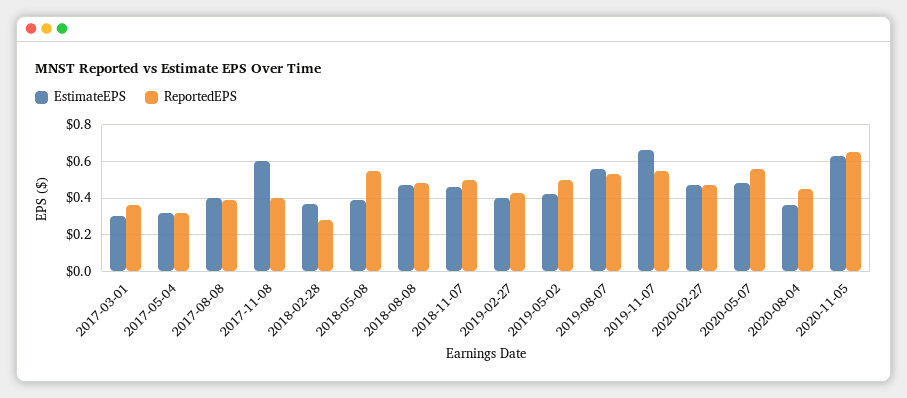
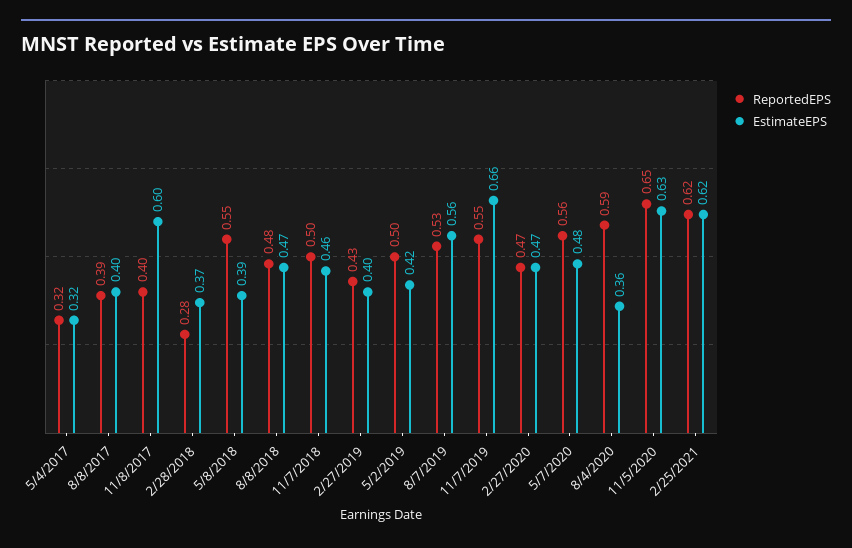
EstimateEPS, 2017-03-01: 0.3 -> none
ReportedEPS, 2017-03-01: 0.35 -> none
ReportedEPS, 2020-08-04: 0.45 -> 0.59
ReportedEPS, 2/25/2021: none -> 0.62
EstimateEPS, 2/25/2021: none -> 0.62

